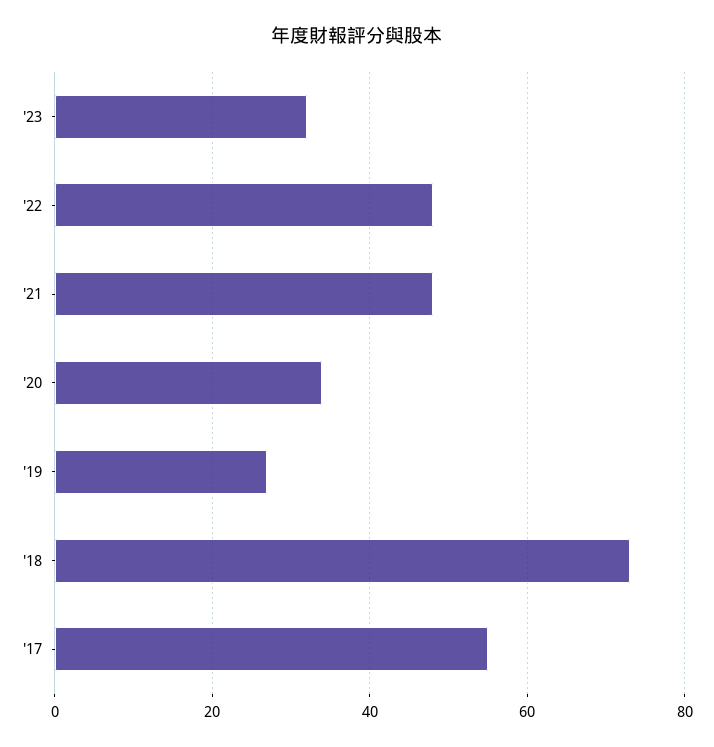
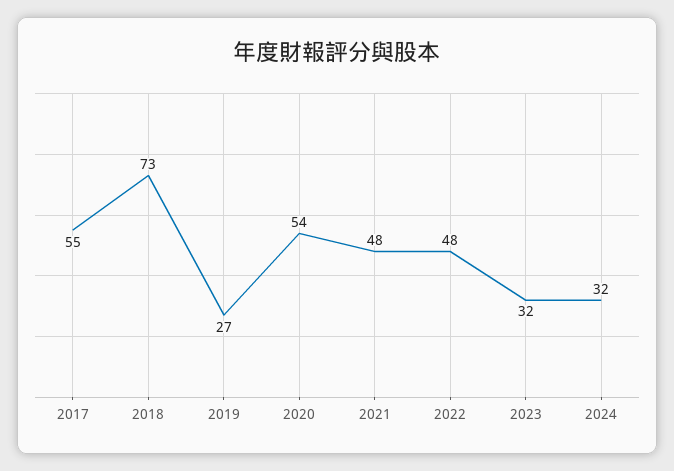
'20: 35 -> 54
2024: none -> 32

